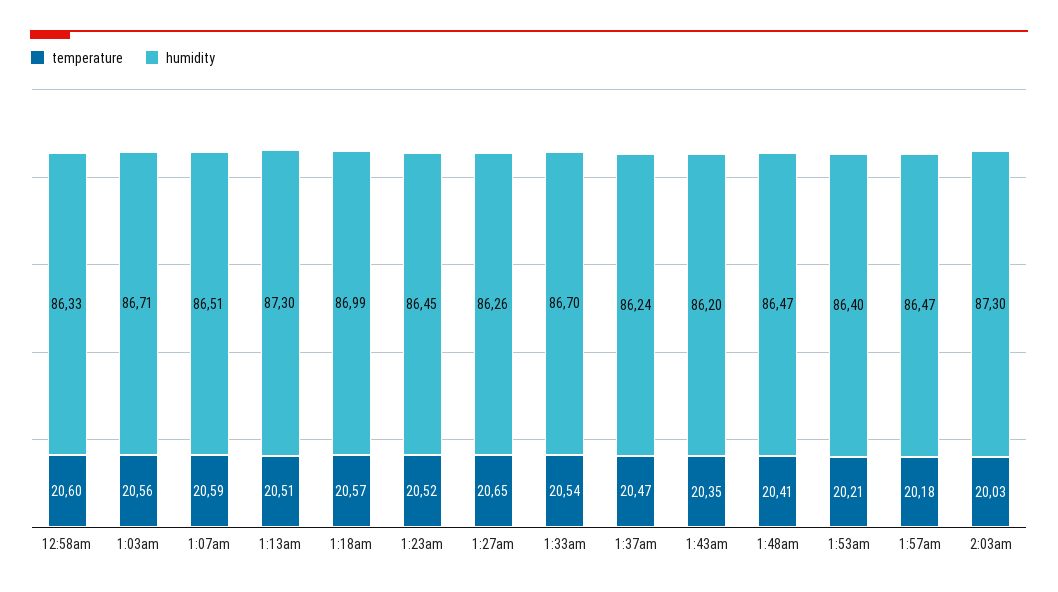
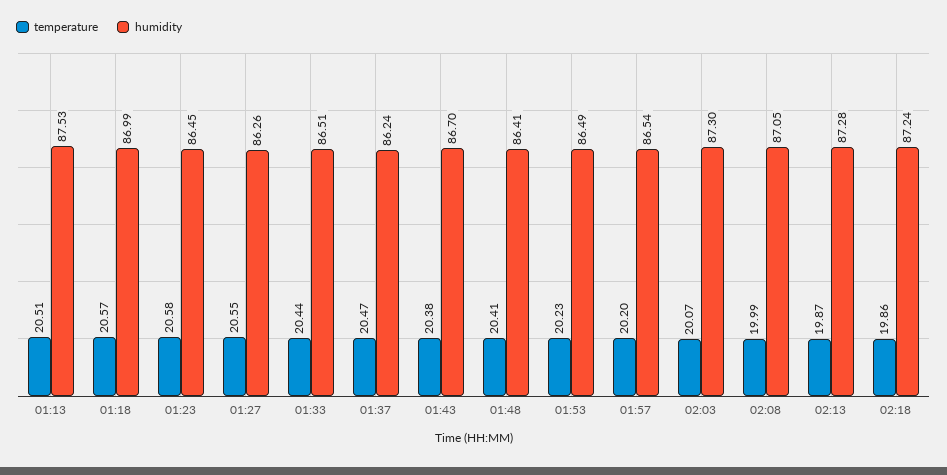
temperature, 12:58am: 20.6 -> none
humidity, 12:58am: 86.33 -> none
temperature, 1:03am: 20.56 -> none
humidity, 1:03am: 86.71 -> none
temperature, 1:07am: 20.59 -> none
humidity, 1:07am: 86.51 -> none
humidity, 1:13am: 87.3 -> 87.53
temperature, 1:23am: 20.52 -> 20.58
temperature, 1:27am: 20.65 -> 20.55
temperature, 1:33am: 20.54 -> 20.44
humidity, 1:33am: 86.7 -> 86.51
temperature, 1:43am: 20.35 -> 20.38
humidity, 1:43am: 86.2 -> 86.7
humidity, 1:48am: 86.47 -> 86.41
temperature, 1:53am: 20.21 -> 20.23
humidity, 1:53am: 86.4 -> 86.49
temperature, 1:57am: 20.18 -> 20.2
humidity, 1:57am: 86.47 -> 86.54
temperature, 2:03am: 20.03 -> 20.07
temperature, 02:08: none -> 19.99
humidity, 02:08: none -> 87.05
temperature, 02:13: none -> 19.87
humidity, 02:13: none -> 87.28
temperature, 02:18: none -> 19.86
humidity, 02:18: none -> 87.24

